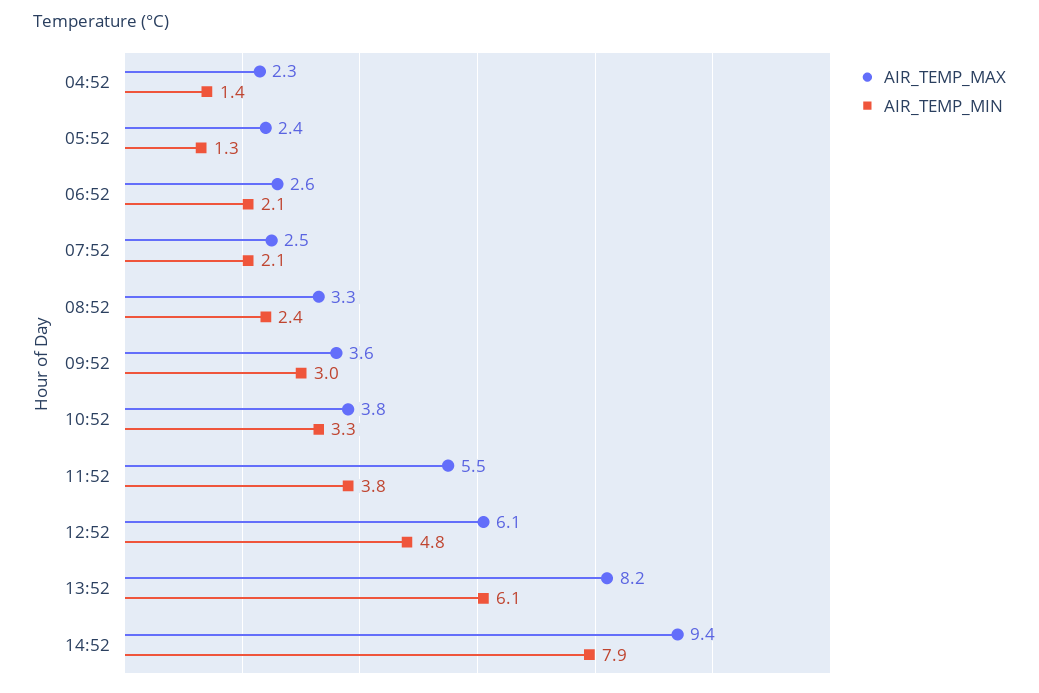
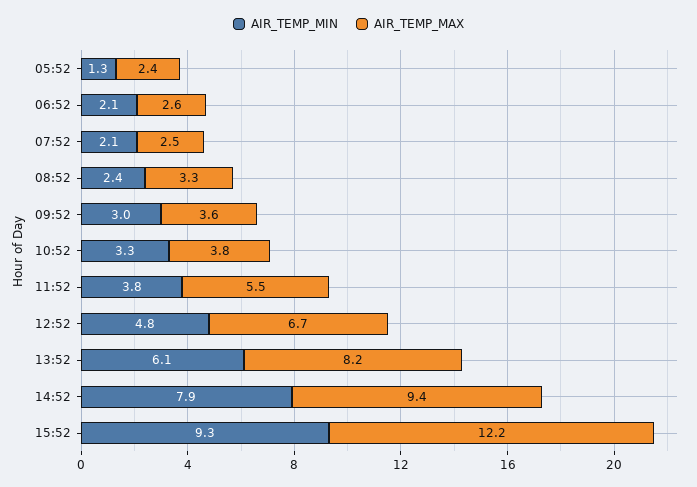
AIR_TEMP_MAX, 04:52: 2.3 -> none
AIR_TEMP_MIN, 04:52: 1.4 -> none
AIR_TEMP_MAX, 12:52: 6.1 -> 6.7
AIR_TEMP_MIN, 15:52: none -> 9.3
AIR_TEMP_MAX, 15:52: none -> 12.2

